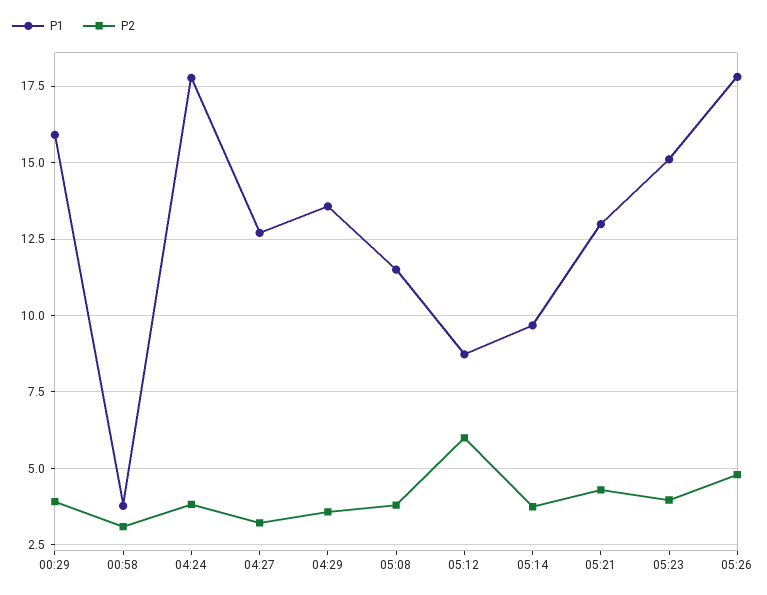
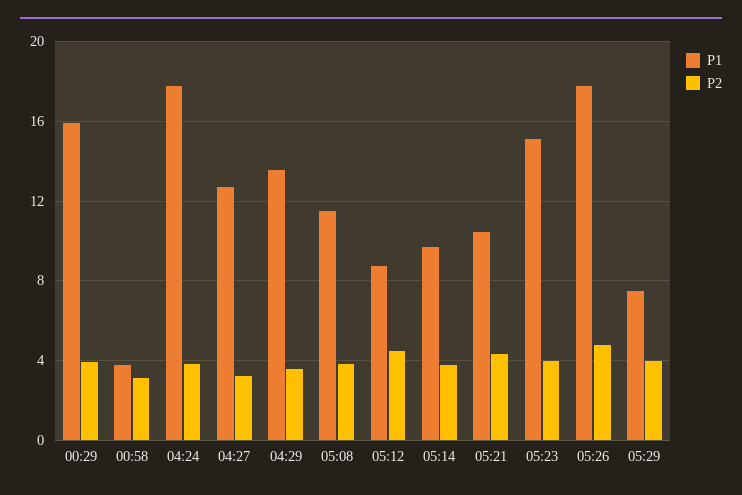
P2, 05:12: 6 -> 4.5
P1, 05:21: 13 -> 10.5
P1, 05:29: none -> 7.5
P2, 05:29: none -> 4

